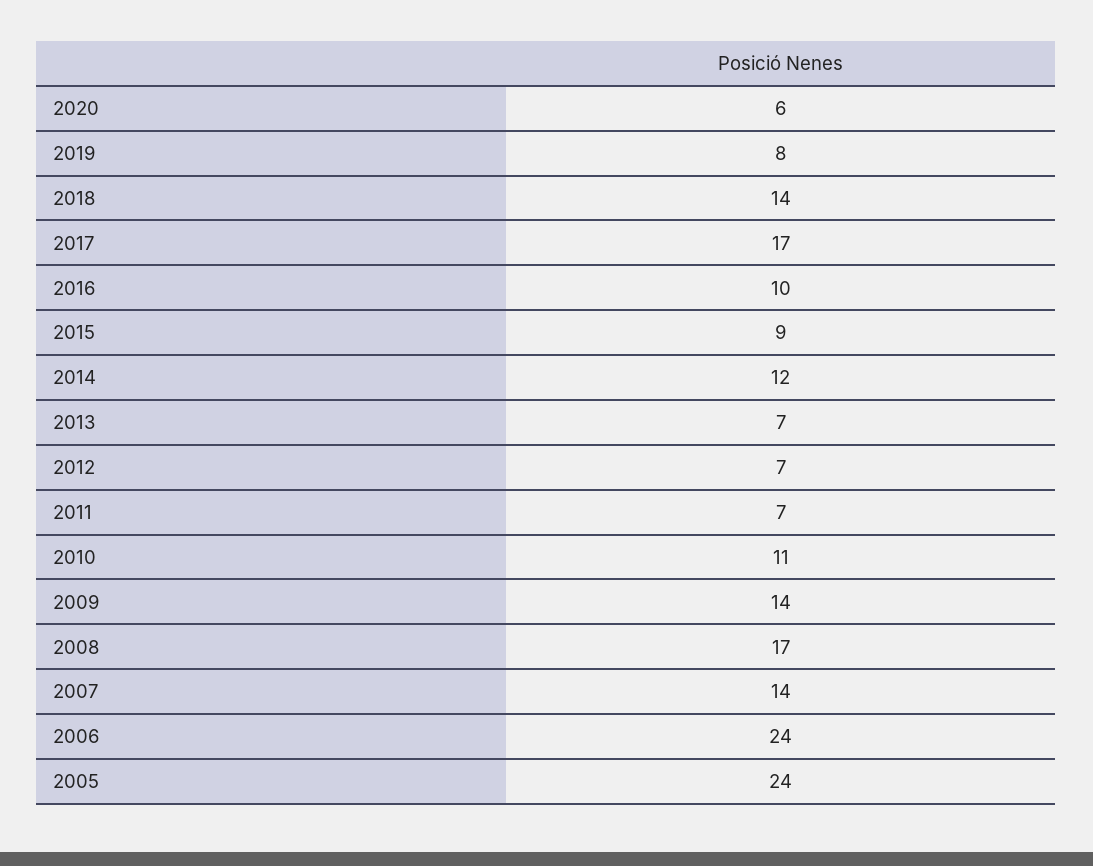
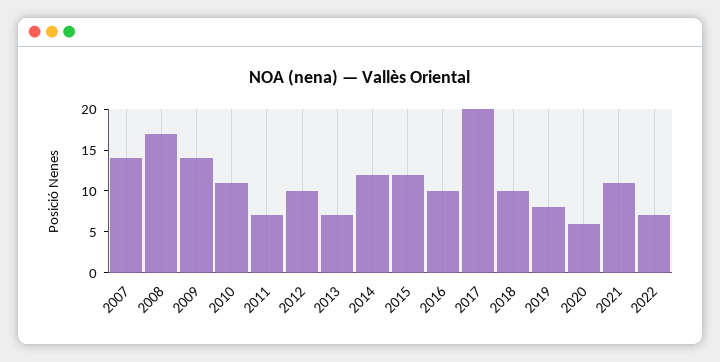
2018: 14 -> 10
2017: 17 -> 20
2015: 9 -> 12
2012: 7 -> 10
2006: 24 -> none
2005: 24 -> none
2021: none -> 11
2022: none -> 7

